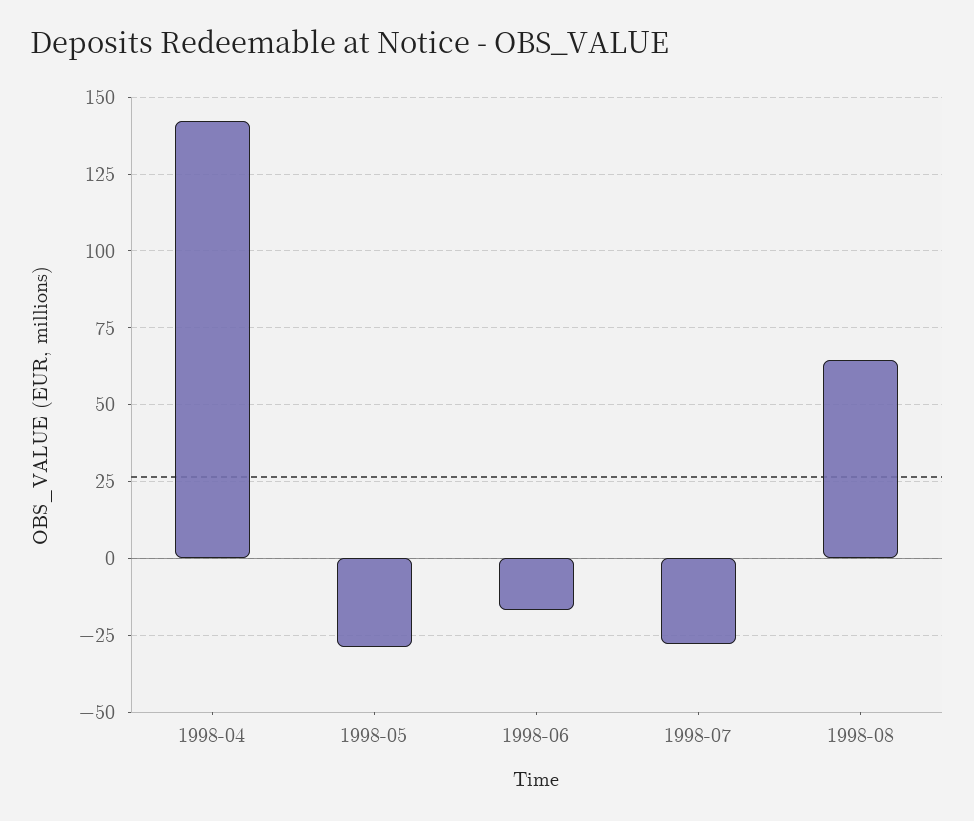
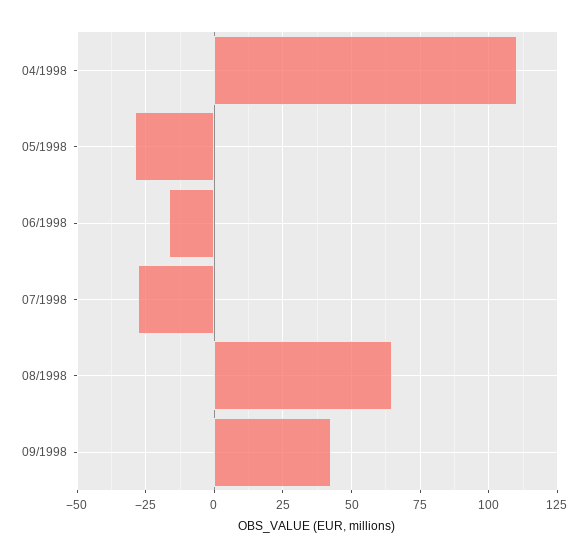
1998-04: 142.5 -> 110
09/1998: none -> 42.5

